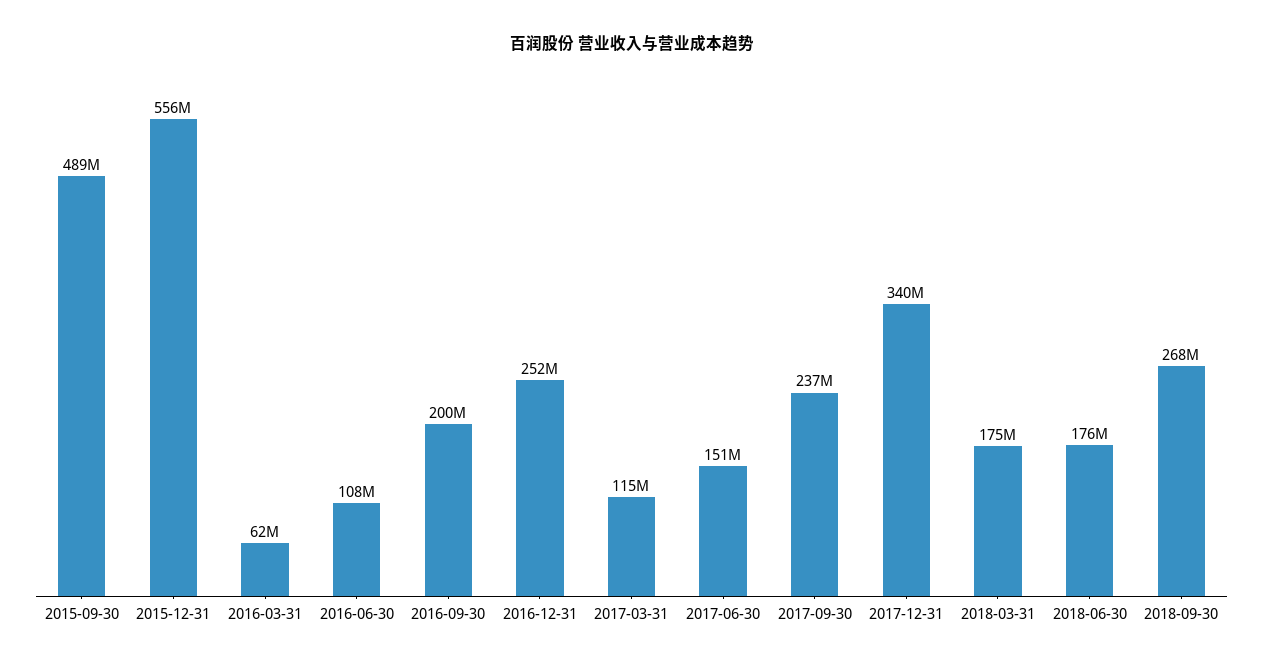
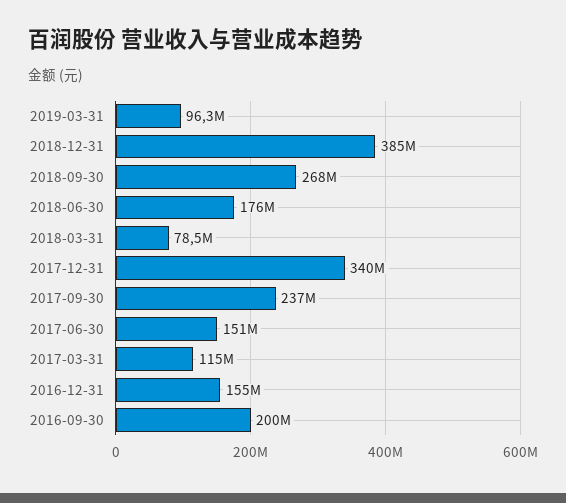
2015-09-30: 489000000 -> none
2015-12-31: 556000000 -> none
2016-03-31: 62000000 -> none
2016-06-30: 108000000 -> none
2016-12-31: 252000000 -> 155000000
2018-03-31: 175000000 -> 78500000
2019-03-31: none -> 96300000
2018-12-31: none -> 385000000

